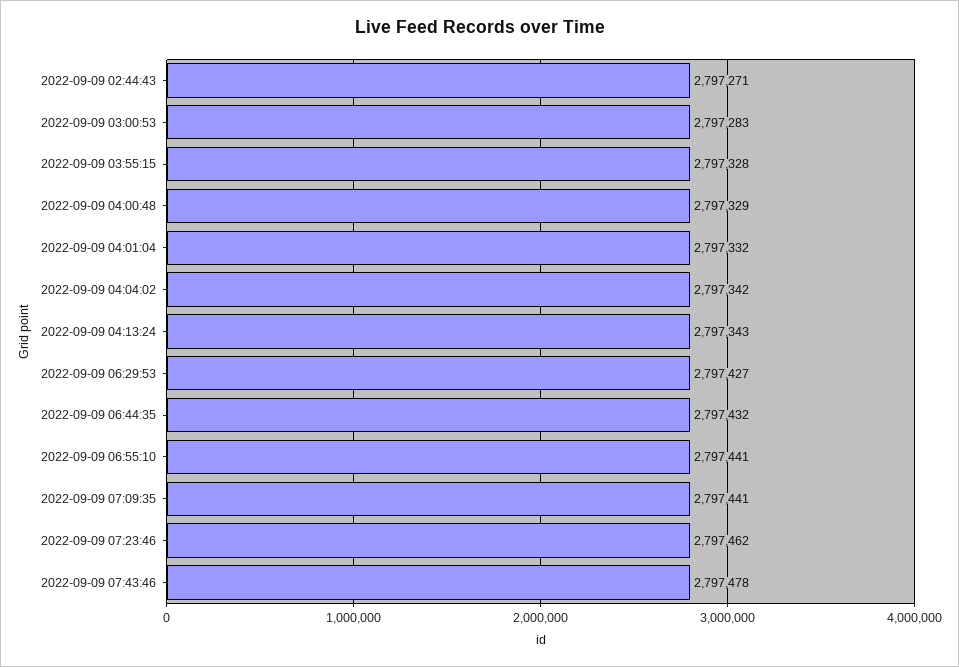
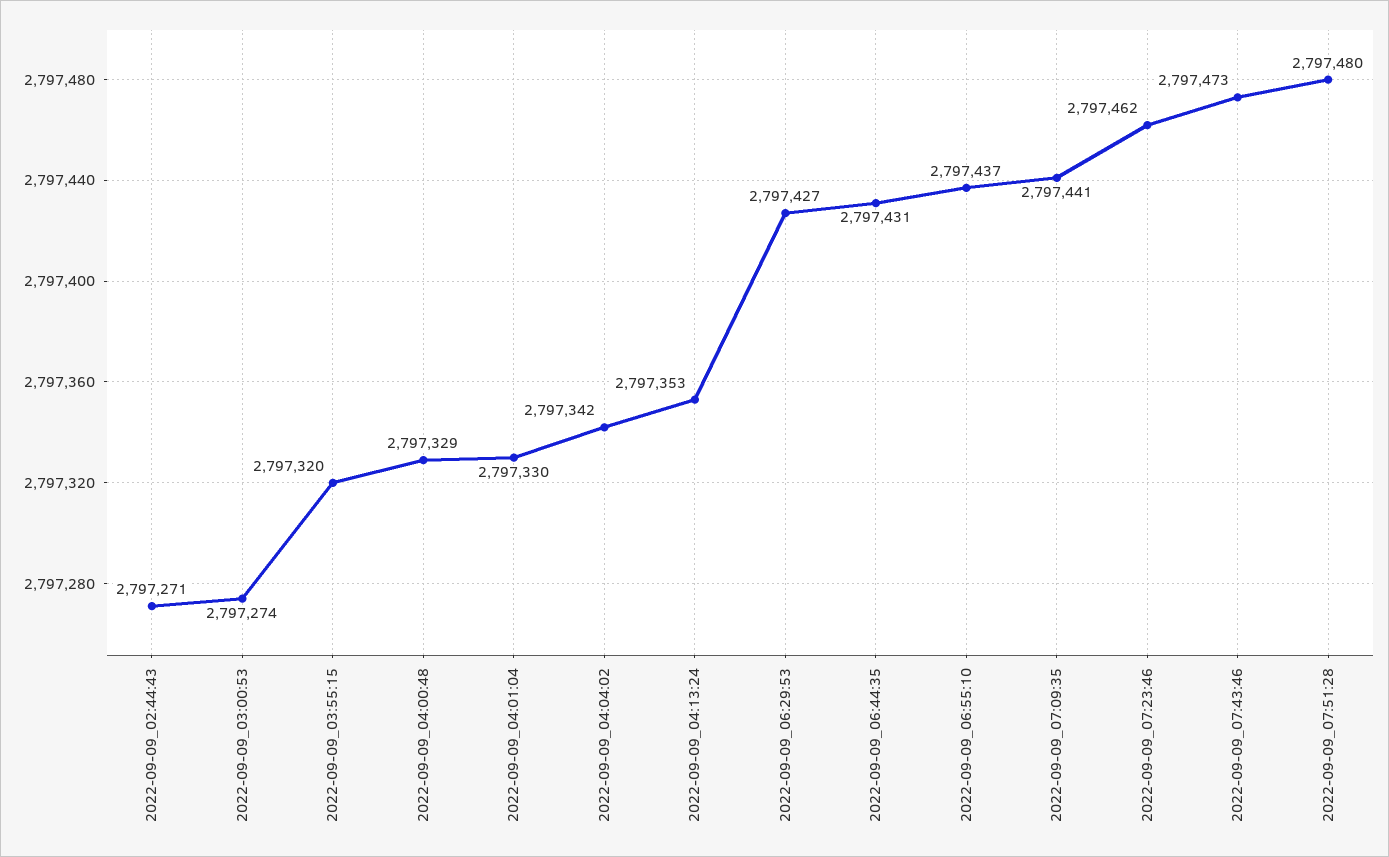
2022-09-09 03:00:53: 2797283 -> 2797274
2022-09-09 03:55:15: 2797328 -> 2797320
2022-09-09 04:01:04: 2797332 -> 2797330
2022-09-09 04:13:24: 2797343 -> 2797353
2022-09-09 06:44:35: 2797432 -> 2797431
2022-09-09 06:55:10: 2797441 -> 2797437
2022-09-09 07:43:46: 2797478 -> 2797473
2022-09-09_07:51:28: none -> 2797480

